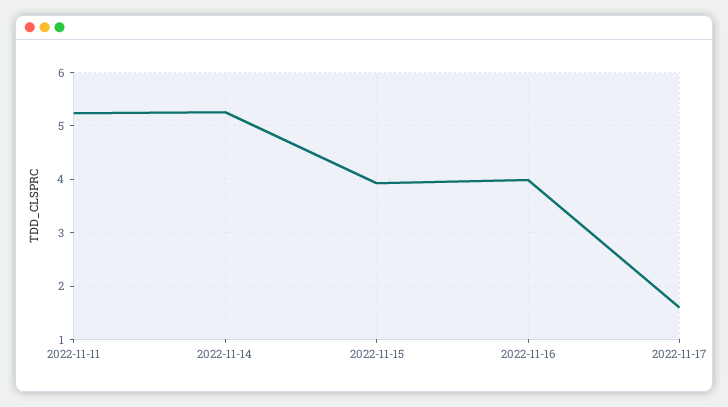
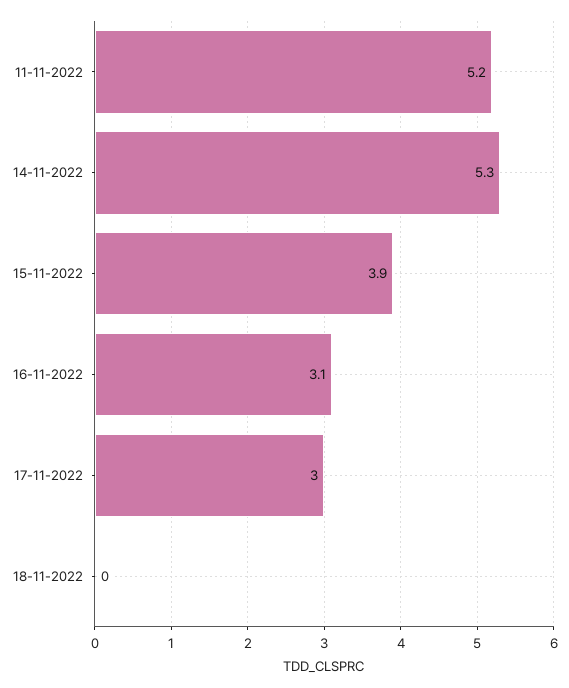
2022-11-16: 4 -> 3.1
2022-11-17: 1.6 -> 3
18-11-2022: none -> 0

